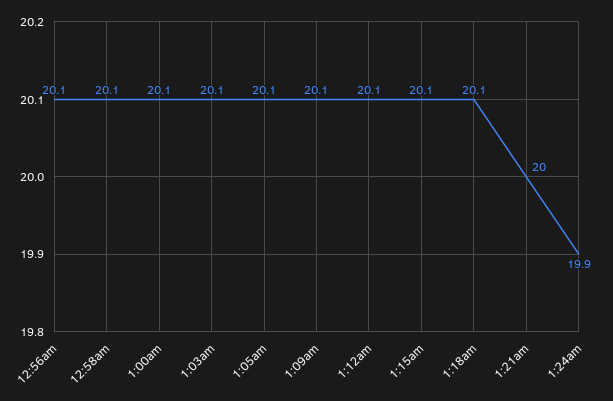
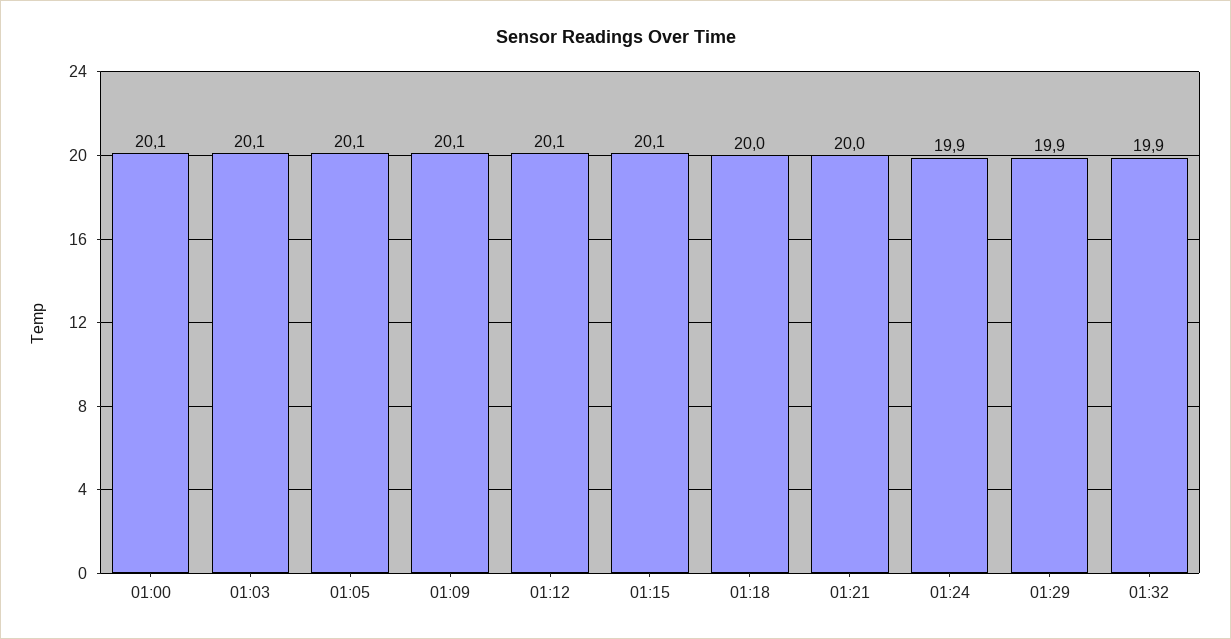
12:56am: 20.1 -> none
12:58am: 20.1 -> none
1:18am: 20.1 -> 20
01:29: none -> 19.9
01:32: none -> 19.9

